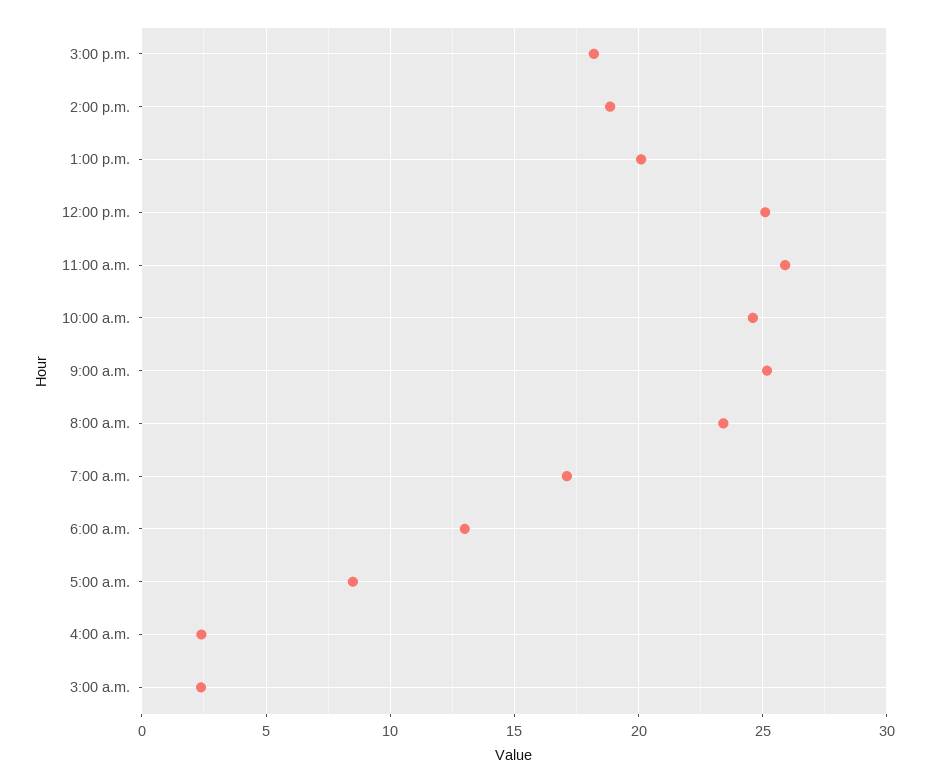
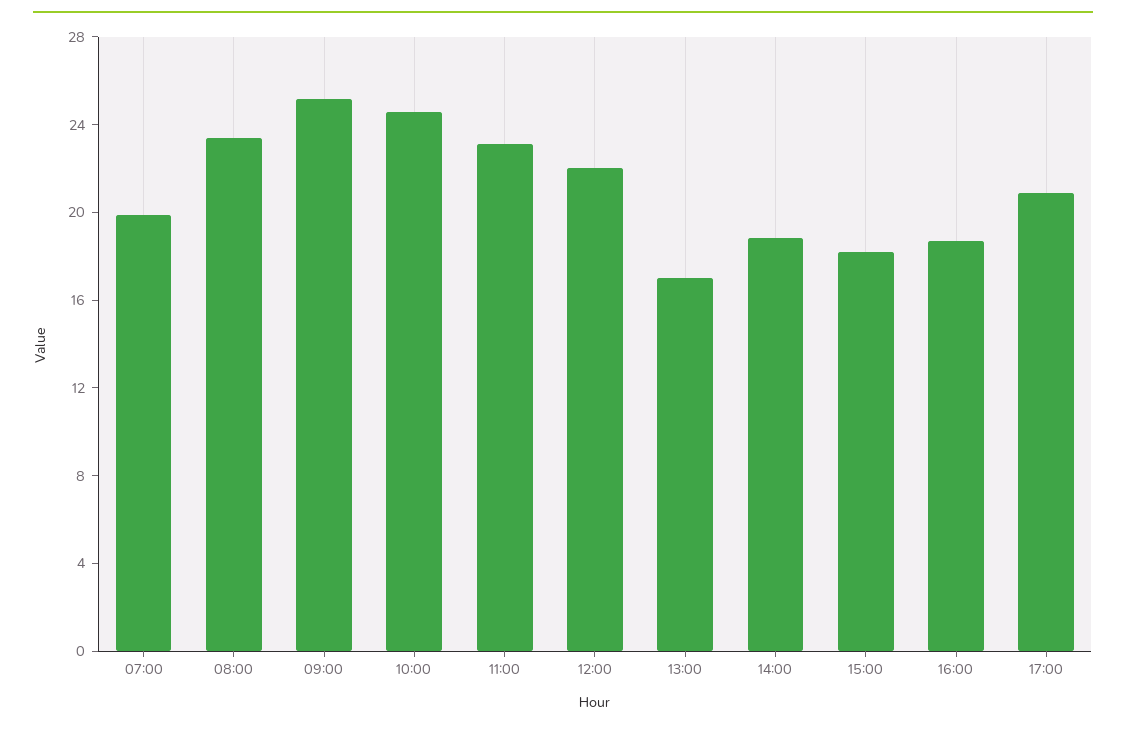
1:00 p.m.: 20 -> 17
12:00 p.m.: 25 -> 22
11:00 a.m.: 26 -> 23
7:00 a.m.: 17 -> 20
6:00 a.m.: 13 -> none
5:00 a.m.: 8.5 -> none
4:00 a.m.: 2.5 -> none
3:00 a.m.: 2.5 -> none
16:00: none -> 19
17:00: none -> 21

